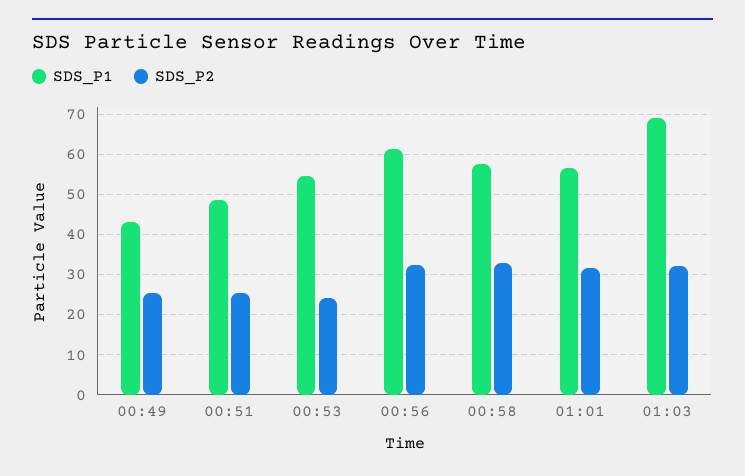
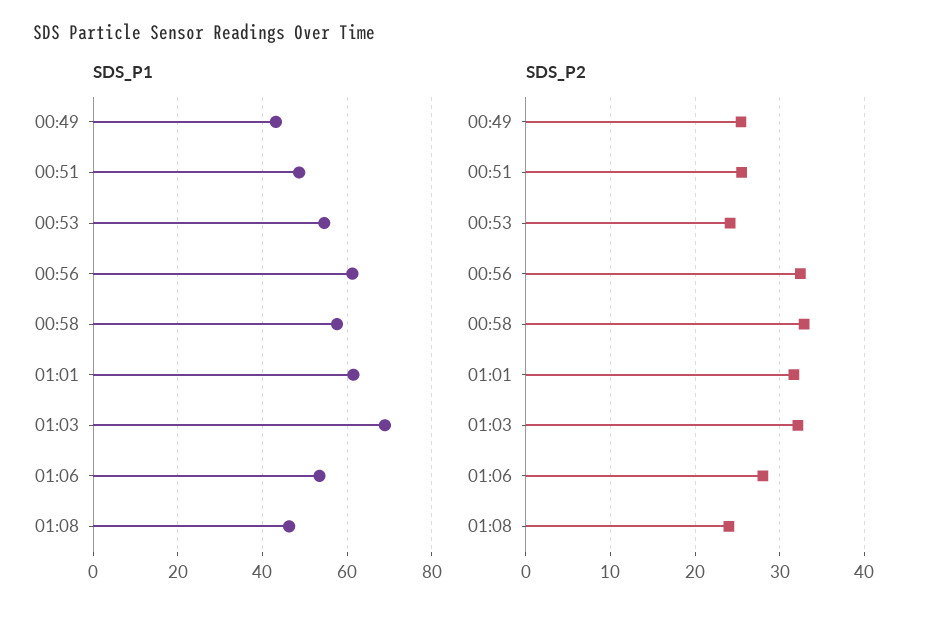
SDS_P1, 01:01: 56 -> 62
SDS_P1, 01:06: none -> 54
SDS_P1, 01:08: none -> 46
SDS_P2, 01:06: none -> 28
SDS_P2, 01:08: none -> 24

